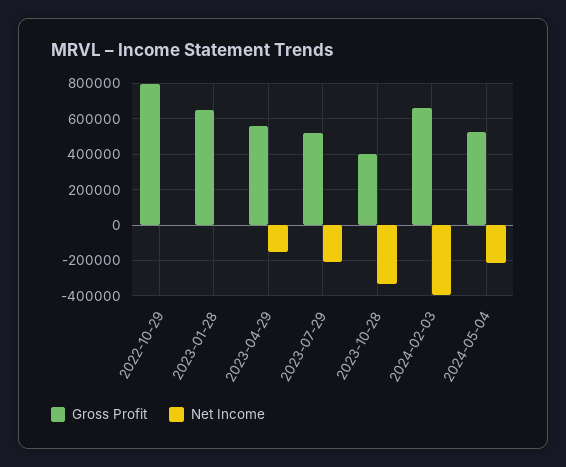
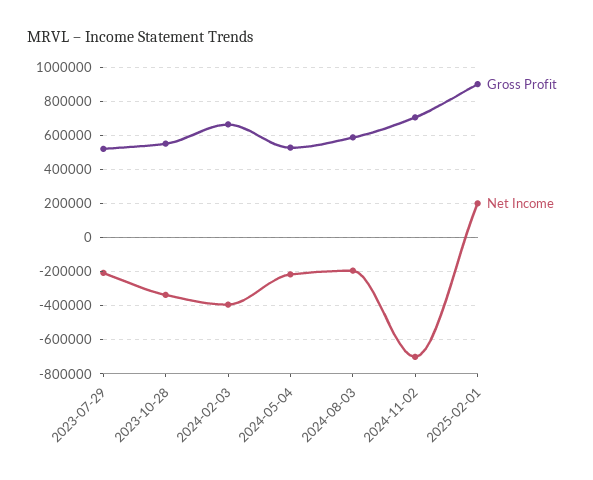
Gross Profit, 2022-10-29: 800000 -> none
Net Income, 2022-10-29: 0 -> none
Gross Profit, 2023-01-28: 650000 -> none
Net Income, 2023-01-28: 0 -> none
Gross Profit, 2023-04-29: 550000 -> none
Net Income, 2023-04-29: -150000 -> none
Gross Profit, 2023-10-28: 400000 -> 550000
Gross Profit, 2024-08-03: none -> 600000
Net Income, 2024-08-03: none -> -200000
Gross Profit, 2024-11-02: none -> 700000
Net Income, 2024-11-02: none -> -700000
Gross Profit, 2025-02-01: none -> 900000
Net Income, 2025-02-01: none -> 200000

